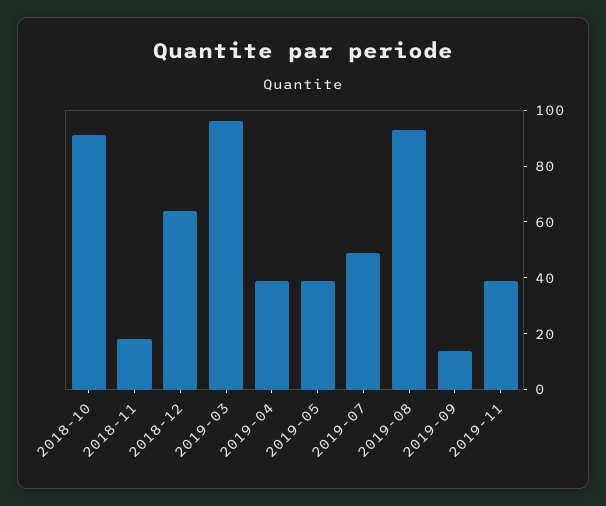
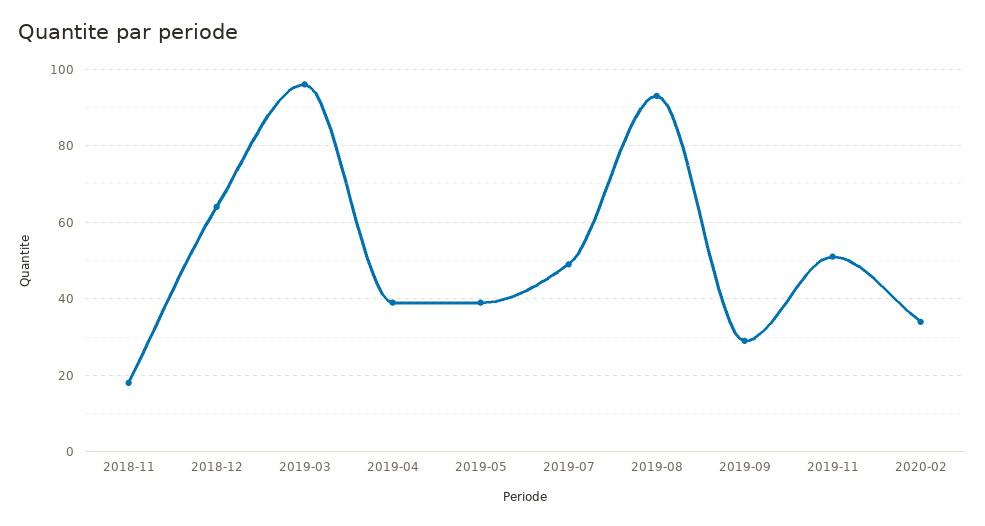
2018-10: 90 -> none
2019-09: 15 -> 30
2019-11: 40 -> 50
2020-02: none -> 35

